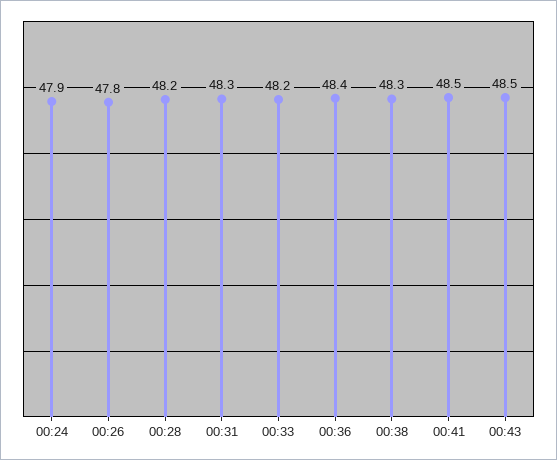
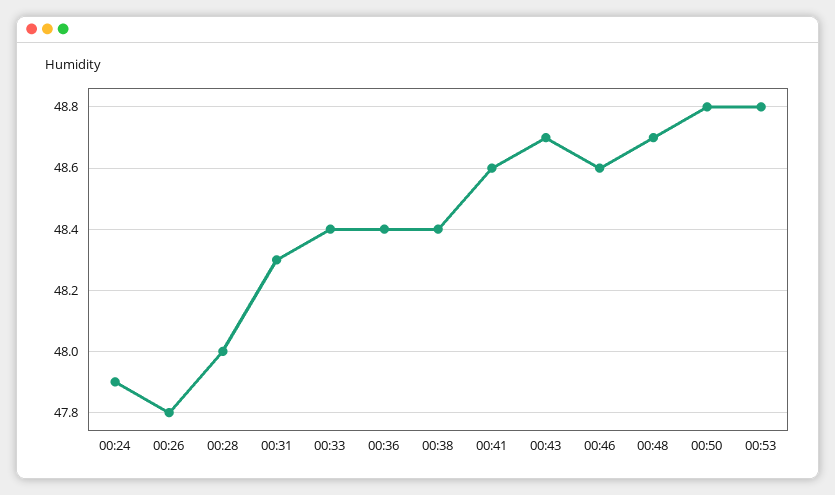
00:28: 48.2 -> 48
00:33: 48.2 -> 48.4
00:38: 48.3 -> 48.4
00:41: 48.5 -> 48.6
00:43: 48.5 -> 48.7
00:46: none -> 48.6
00:48: none -> 48.7
00:50: none -> 48.8
00:53: none -> 48.8

